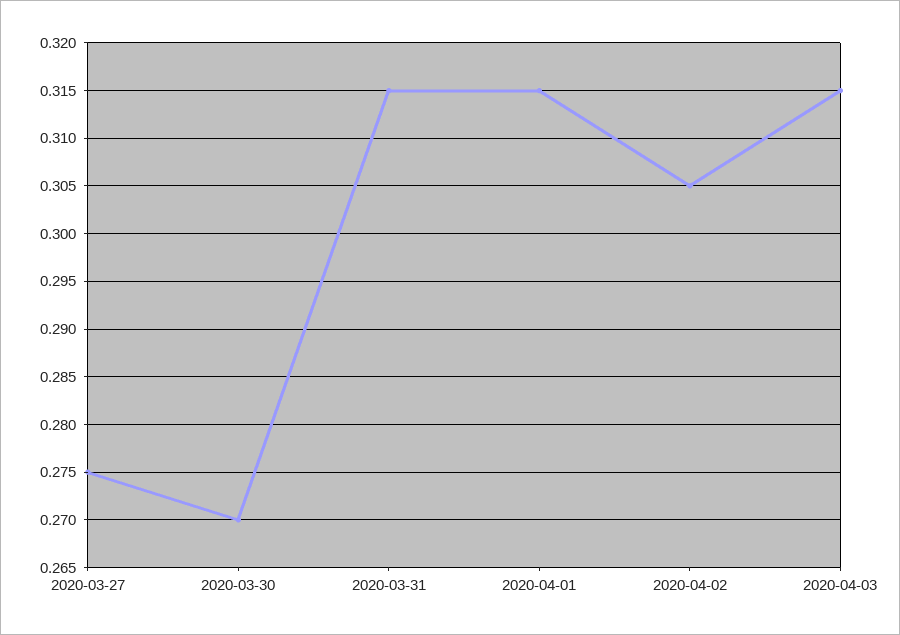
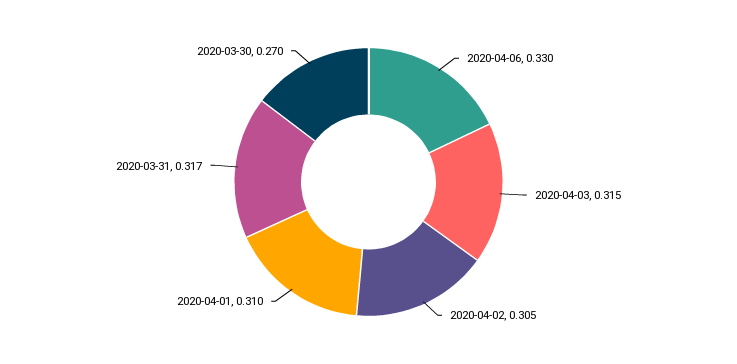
2020-03-27: 0.275 -> none
2020-03-31: 0.315 -> 0.317
2020-04-01: 0.315 -> 0.31
2020-04-06: none -> 0.33

